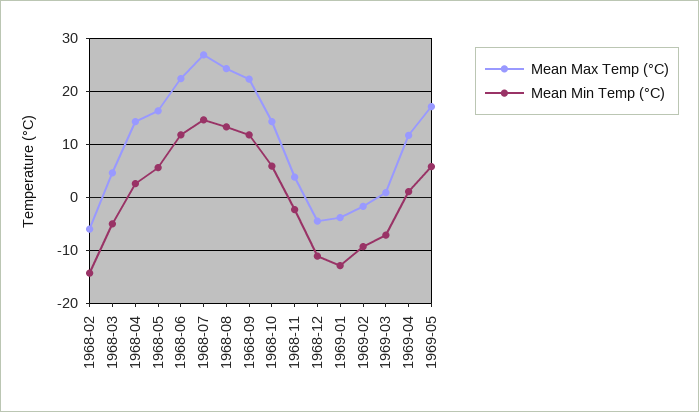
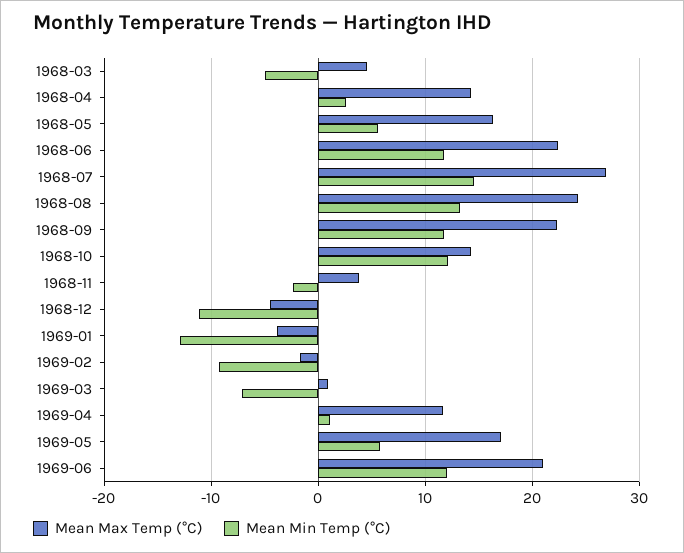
Mean Max Temp (°C), 1968-02: -6 -> none
Mean Min Temp (°C), 1968-02: -14 -> none
Mean Min Temp (°C), 1968-10: 6 -> 12
Mean Max Temp (°C), 1969-06: none -> 21
Mean Min Temp (°C), 1969-06: none -> 12

